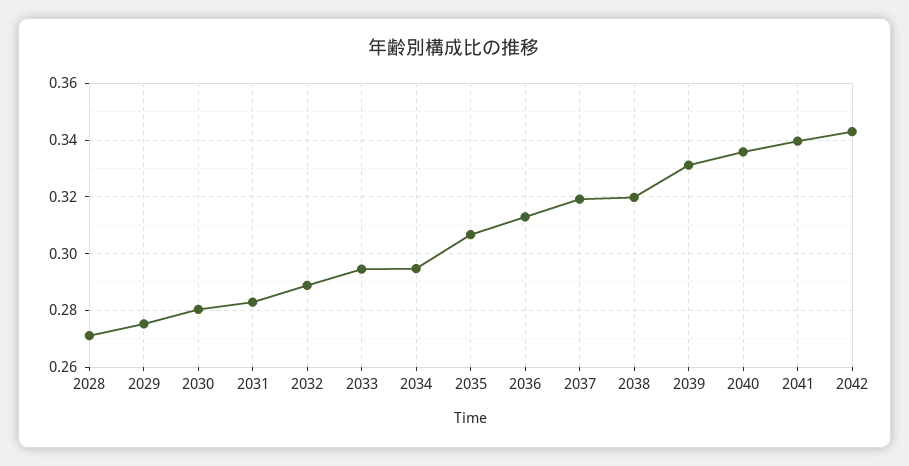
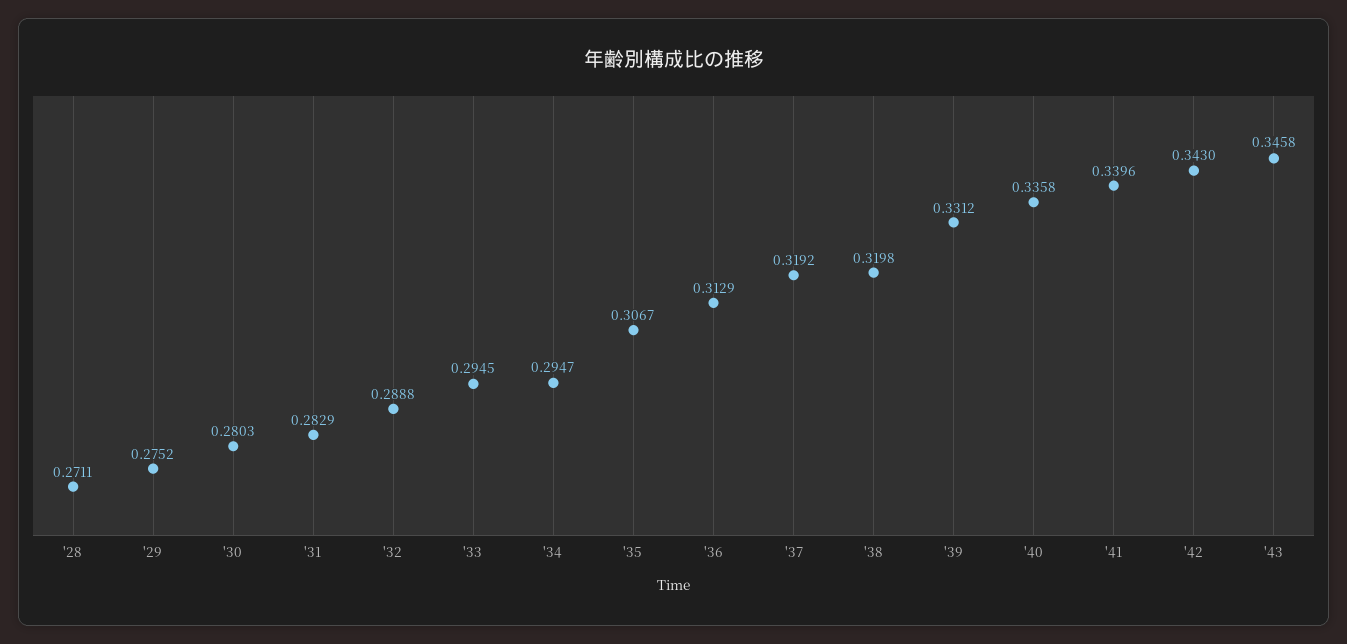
'43: none -> 0.3458

